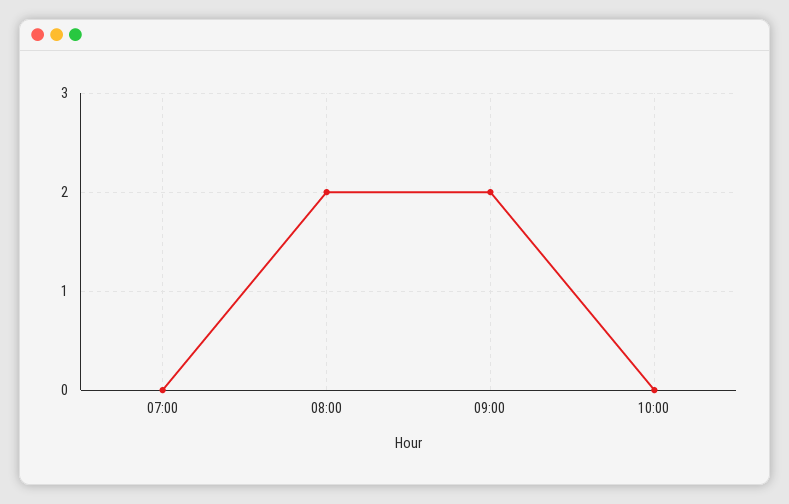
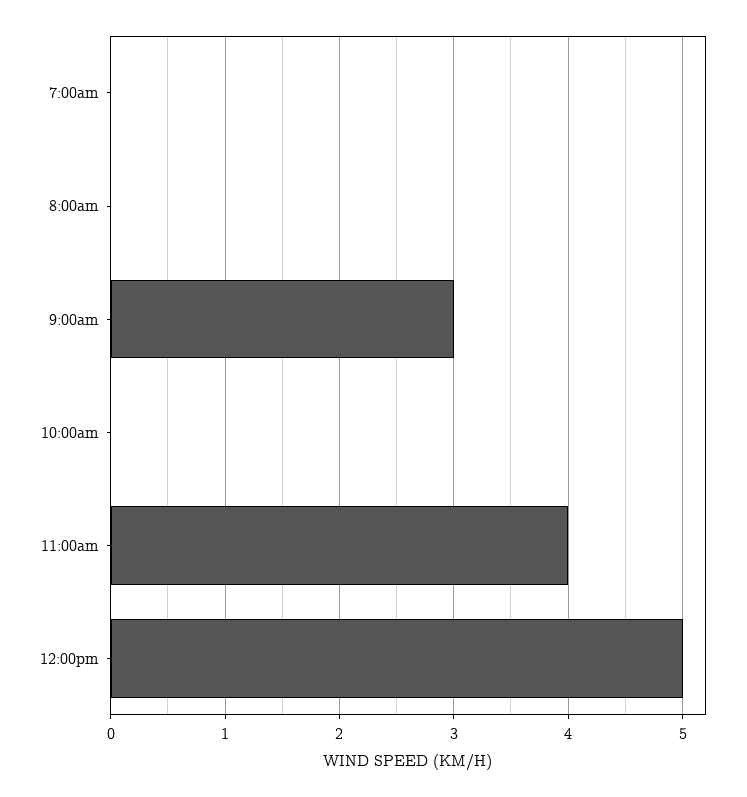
08:00: 2 -> 0
09:00: 2 -> 3
11:00am: none -> 4
12:00pm: none -> 5

